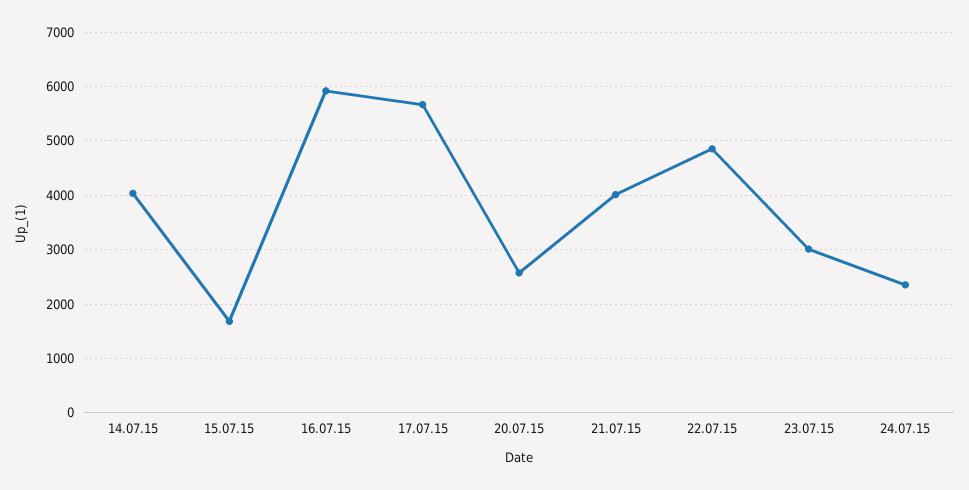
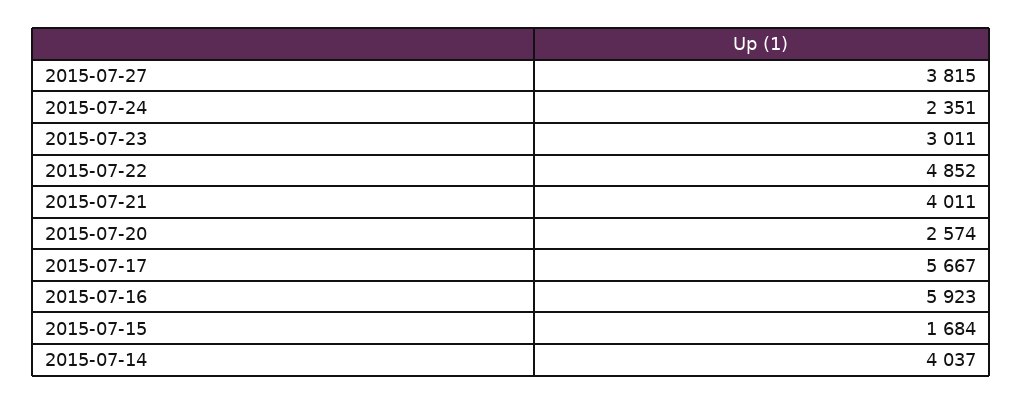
2015-07-27: none -> 3815

